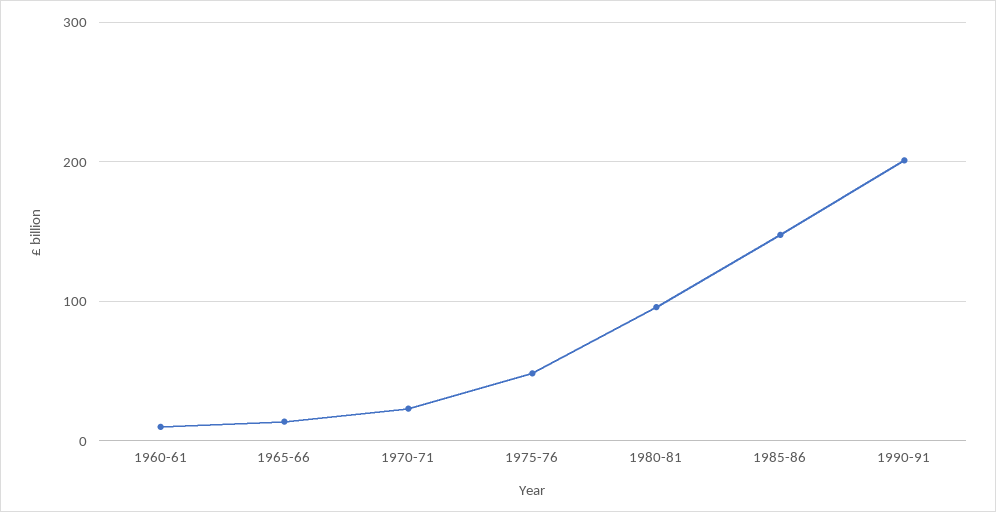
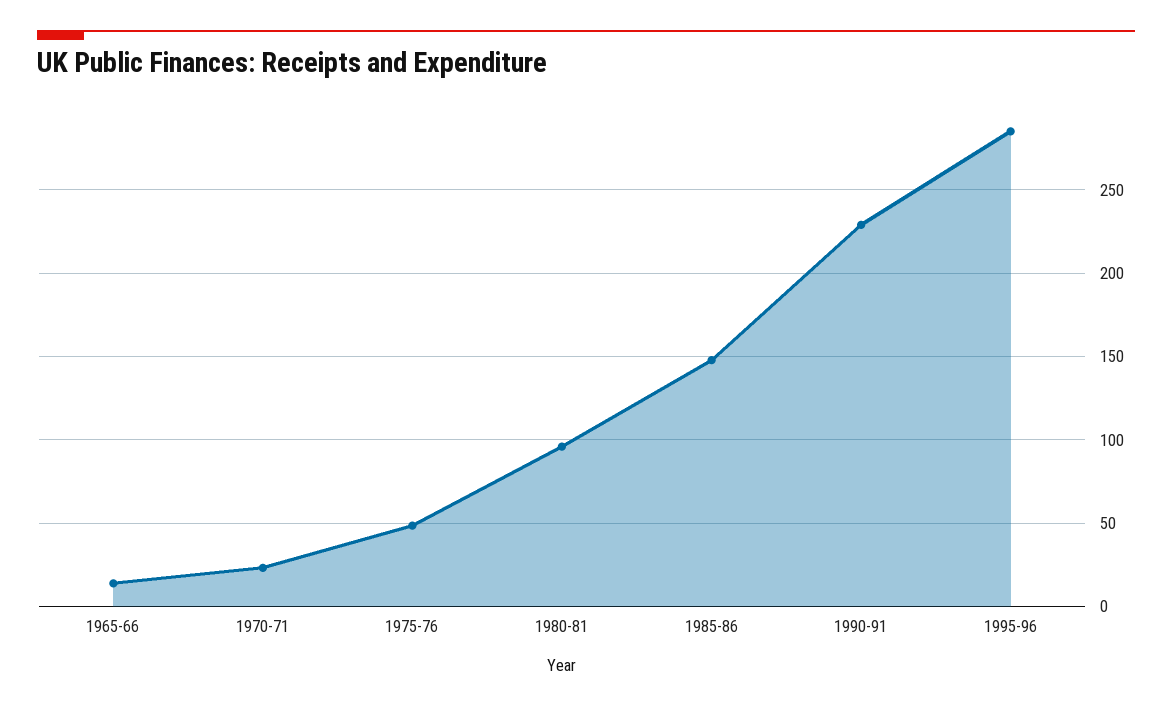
1960-61: 10 -> none
1990-91: 200 -> 230
1995-96: none -> 285

